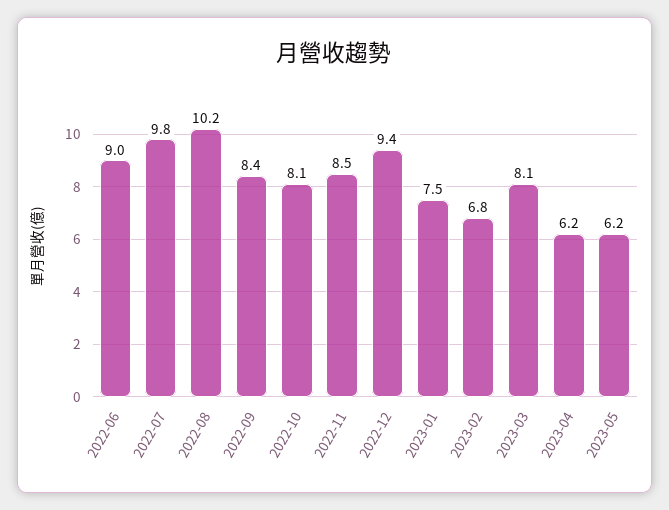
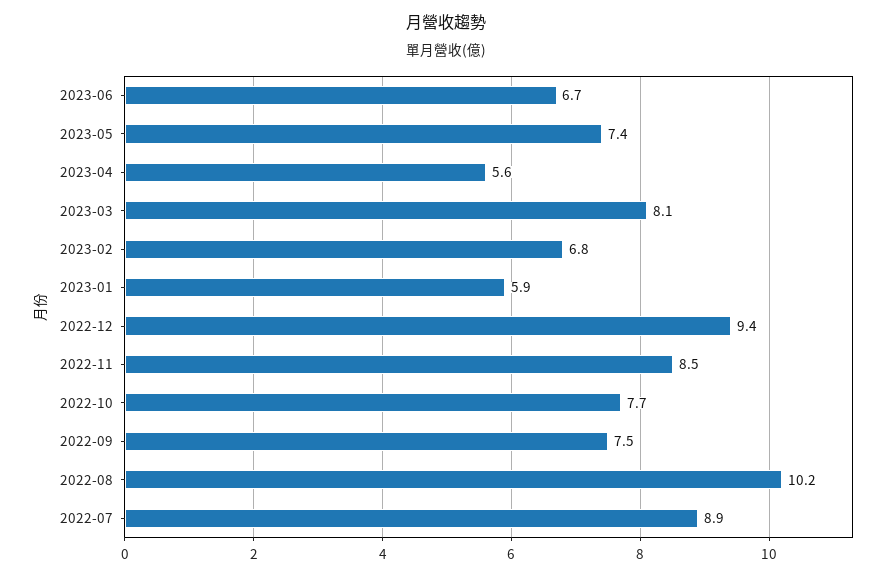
2022-06: 9 -> none
2022-07: 9.8 -> 8.9
2022-09: 8.4 -> 7.5
2022-10: 8.1 -> 7.7
2023-01: 7.5 -> 5.9
2023-04: 6.2 -> 5.6
2023-05: 6.2 -> 7.4
2023-06: none -> 6.7

